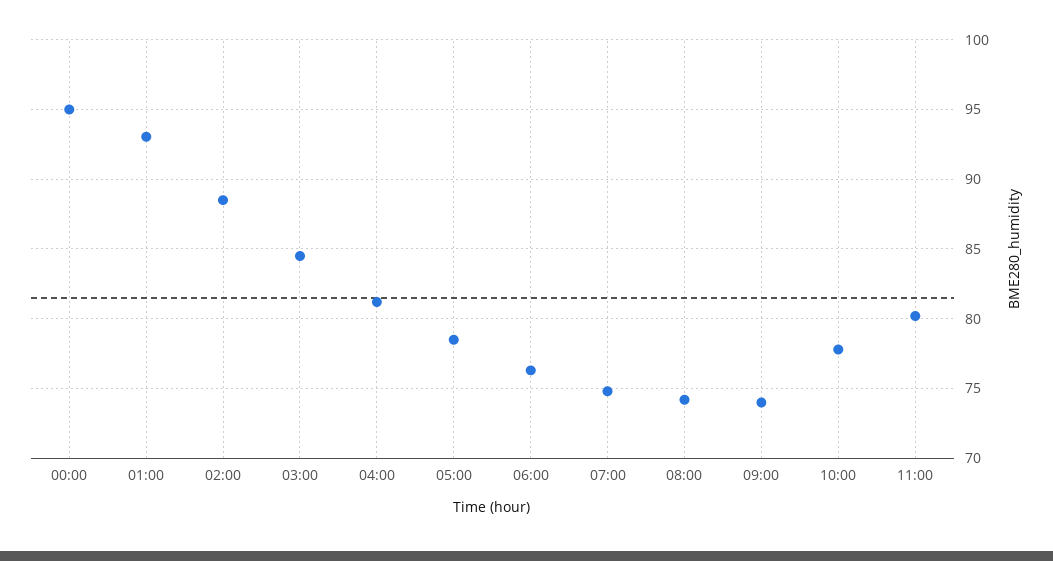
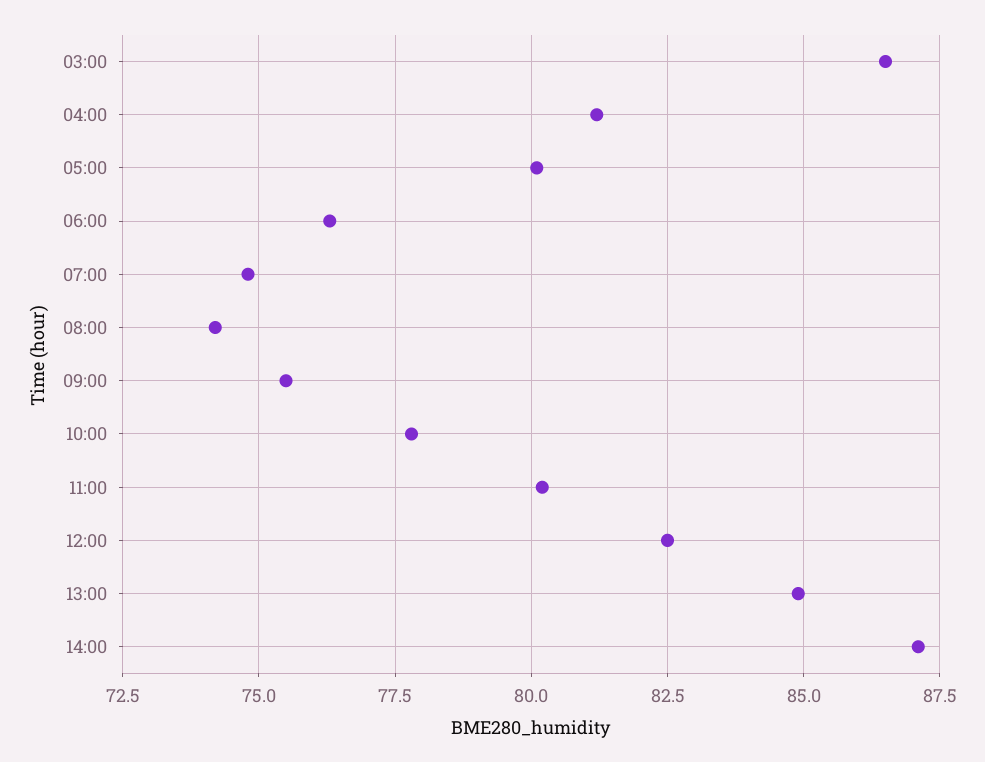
00:00: 95 -> none
01:00: 93 -> none
02:00: 88.5 -> none
03:00: 84.5 -> 86.5
05:00: 78.5 -> 80
09:00: 74 -> 75.5
12:00: none -> 82.5
13:00: none -> 85
14:00: none -> 87

